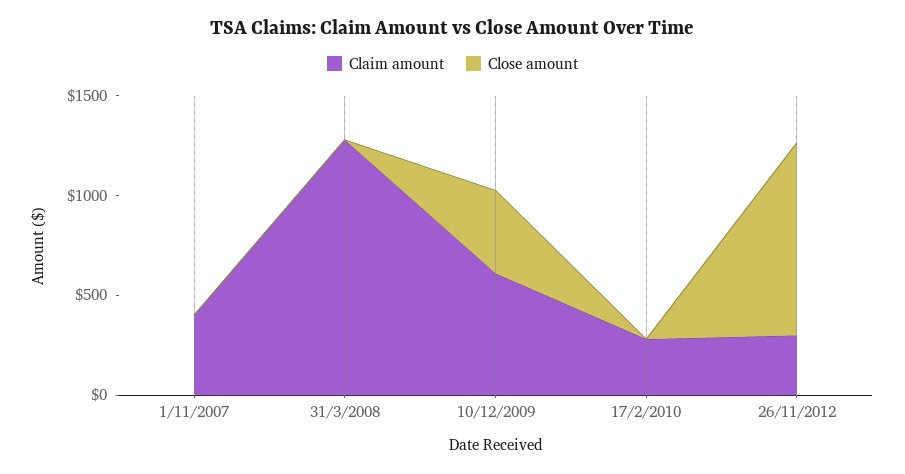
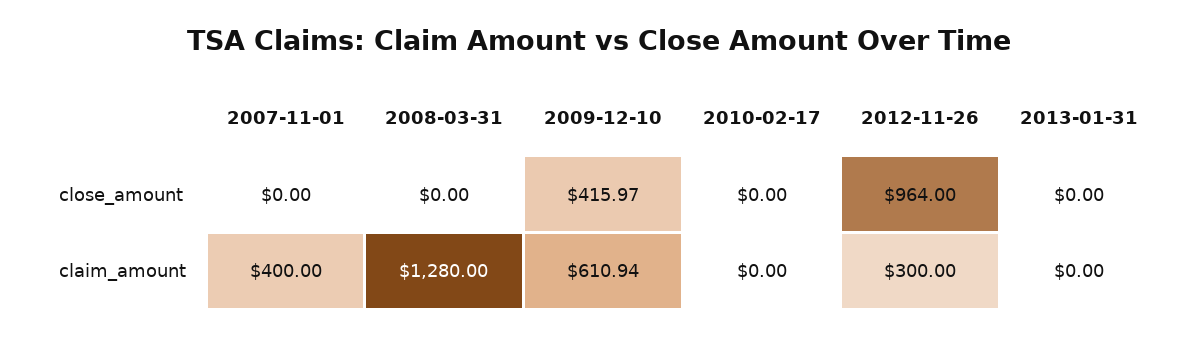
Claim amount, 17/2/2010: 300 -> 0
Close amount, 2013-01-31: none -> 0
Claim amount, 2013-01-31: none -> 0

